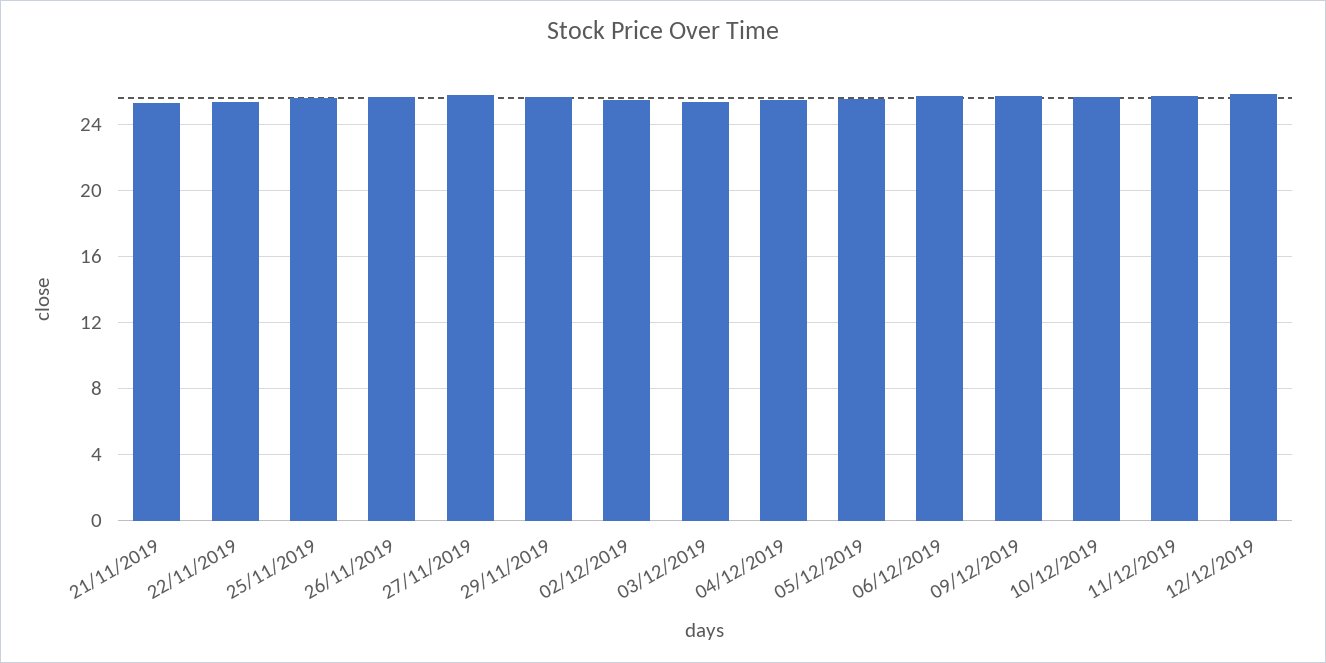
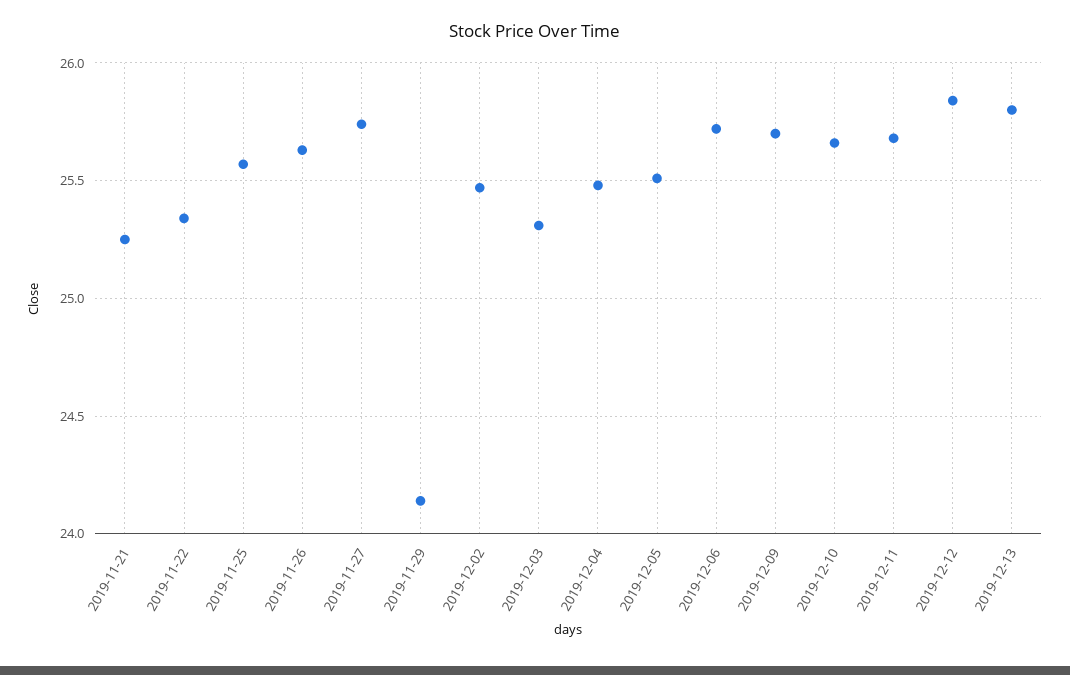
29/11/2019: 25.5 -> 24.15
2019-12-13: none -> 25.8

